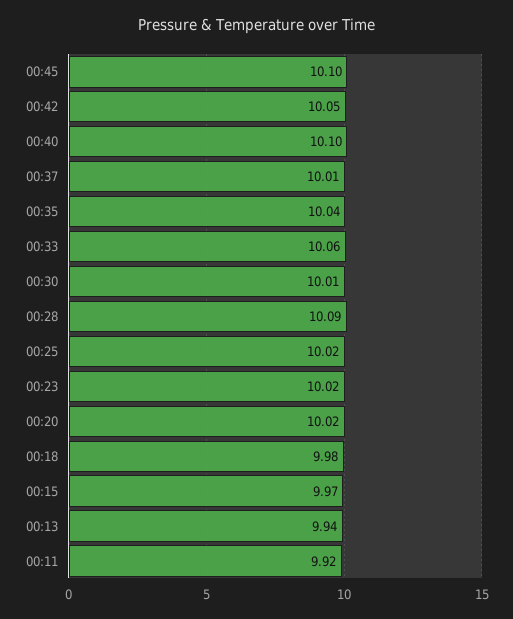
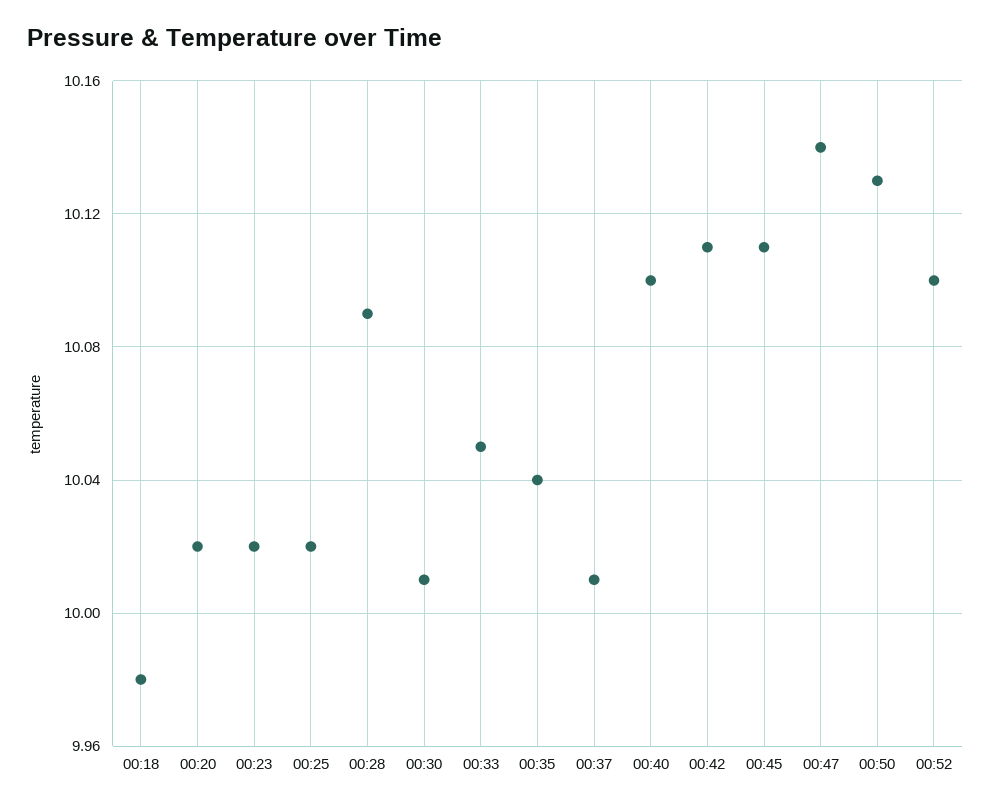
00:45: 10.1 -> 10.11
00:42: 10.05 -> 10.11
00:33: 10.06 -> 10.05
00:15: 9.97 -> none
00:13: 9.94 -> none
00:11: 9.92 -> none
00:47: none -> 10.14
00:50: none -> 10.13
00:52: none -> 10.1

